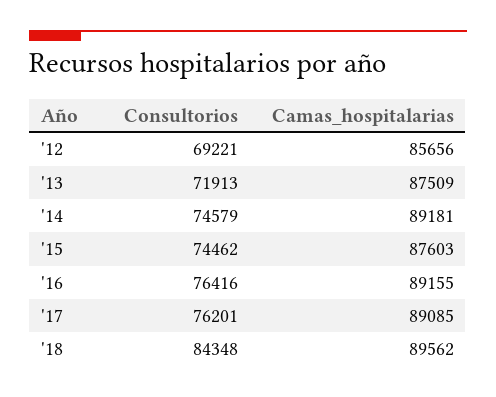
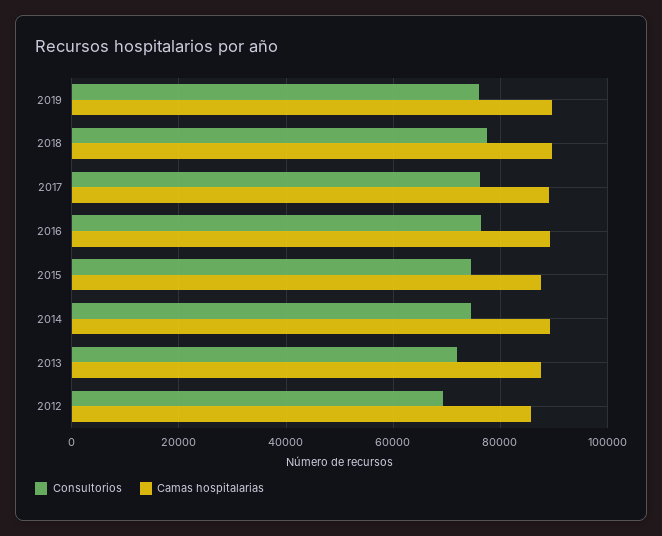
Consultorios, '18: 84348 -> 78000
Consultorios, 2019: none -> 76000
Camas_hospitalarias, 2019: none -> 90000

